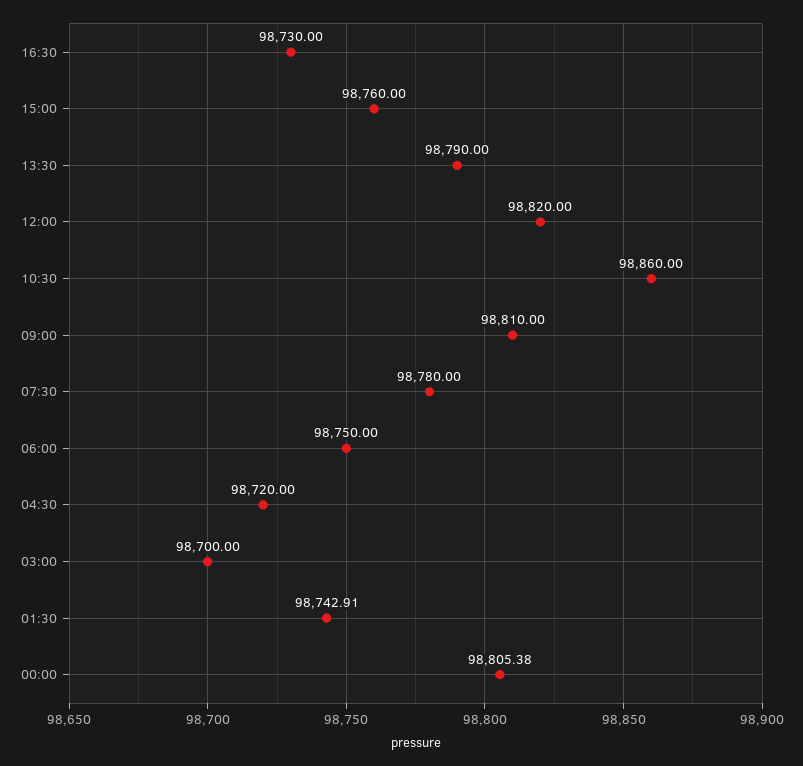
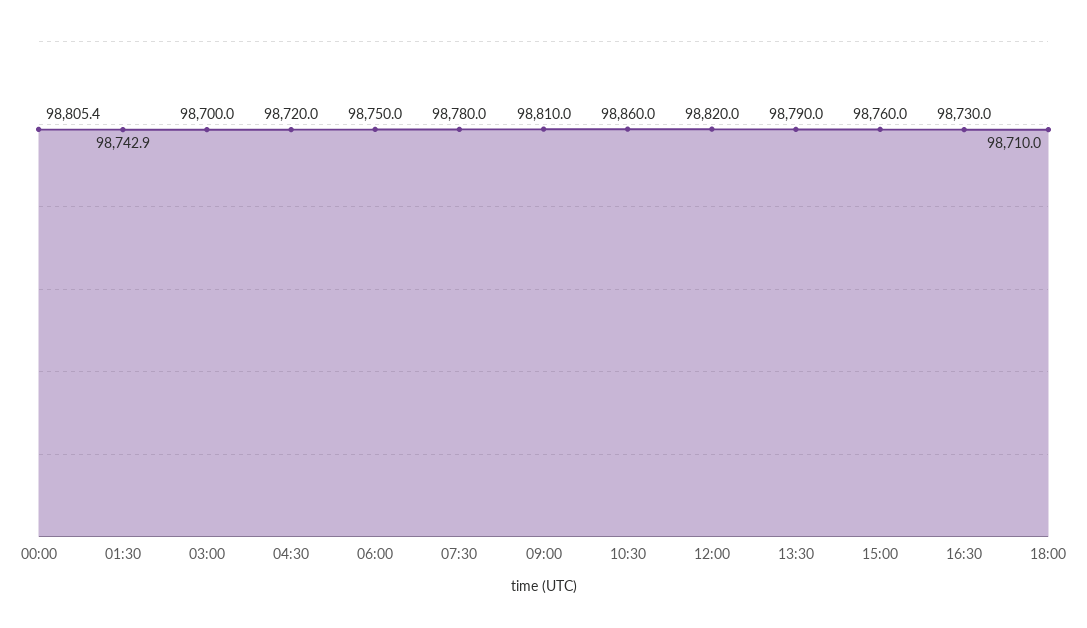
18:00: none -> 98710

